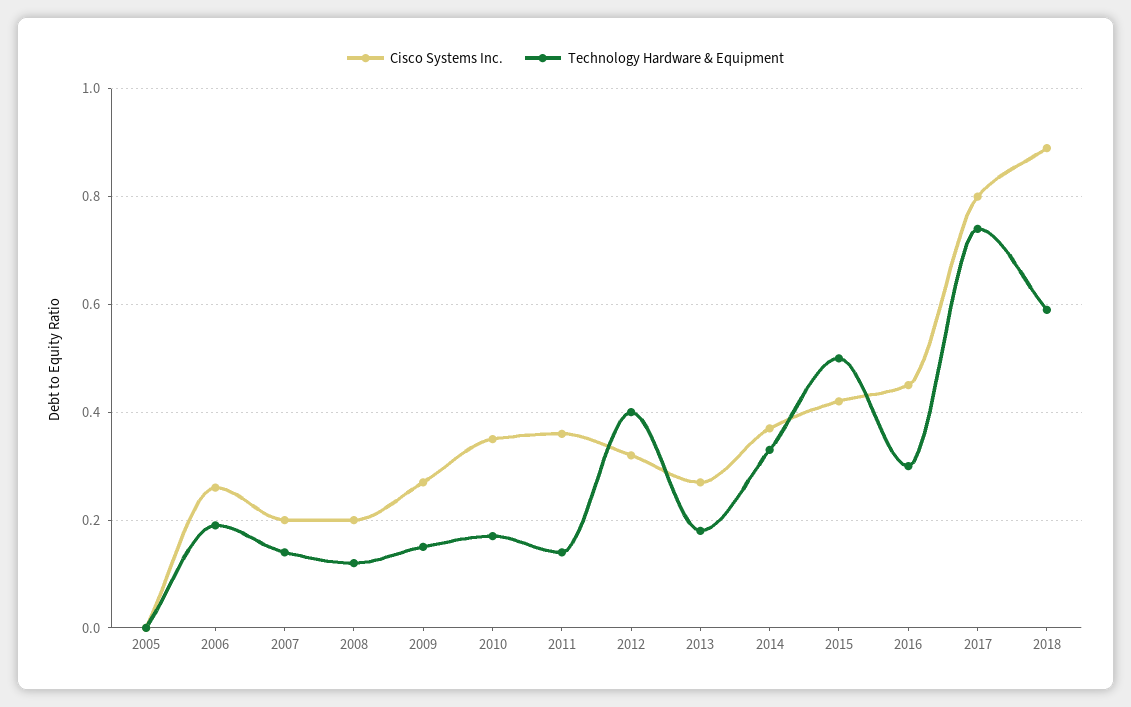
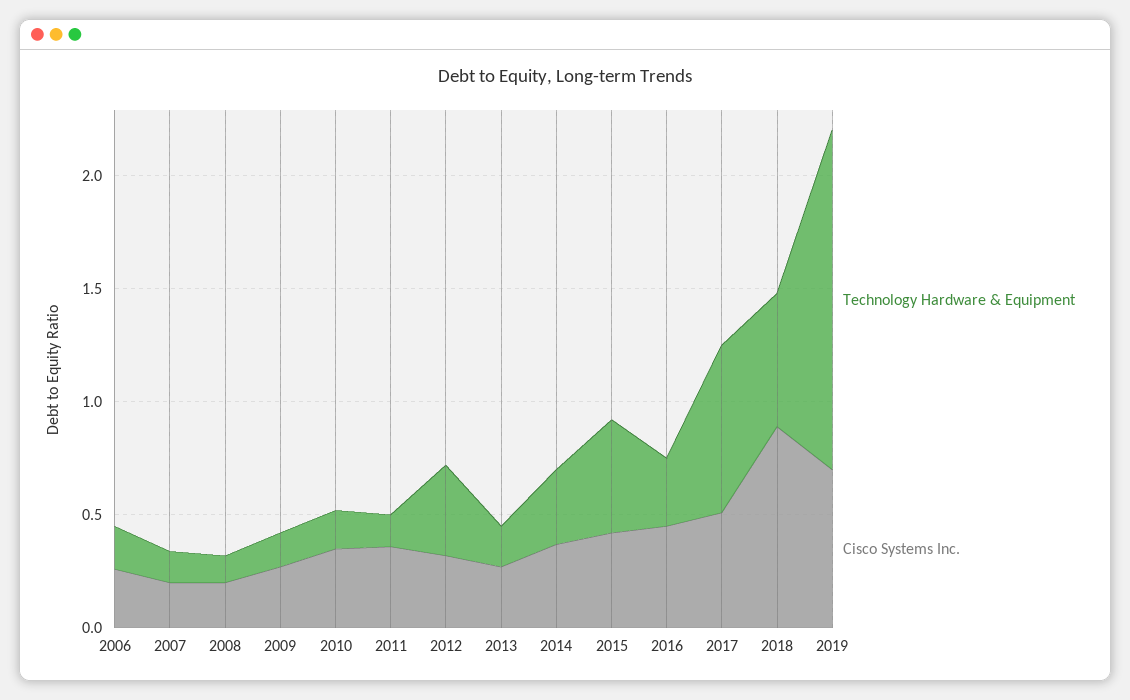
Cisco Systems Inc., 2005: 0 -> none
Technology Hardware & Equipment, 2005: 0 -> none
Cisco Systems Inc., 2017: 0.8 -> 0.5
Technology Hardware & Equipment, 2019: none -> 1.5
Cisco Systems Inc., 2019: none -> 0.7

